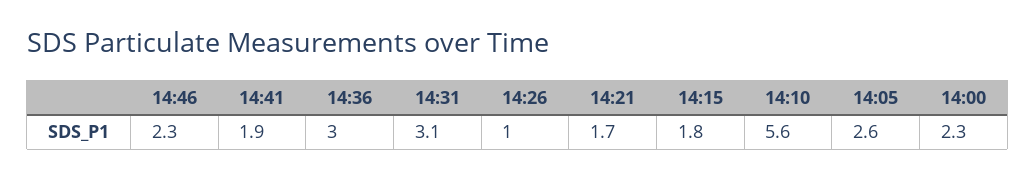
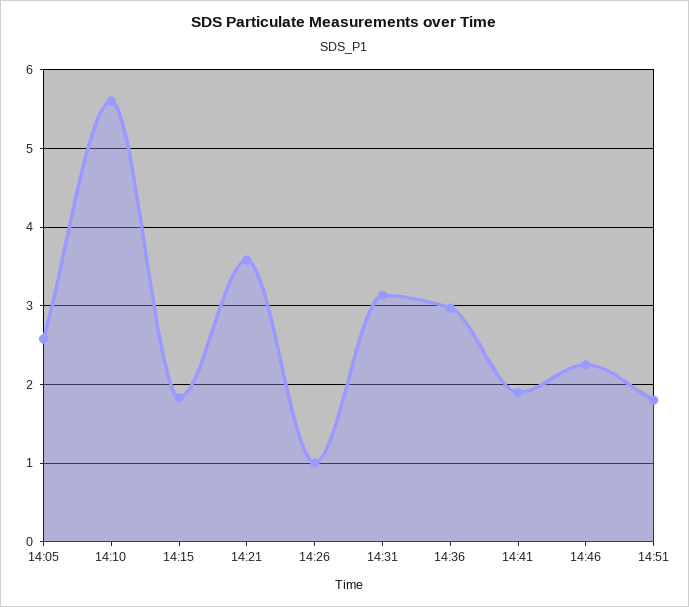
14:21: 1.7 -> 3.6
14:00: 2.3 -> none
14:51: none -> 1.8

